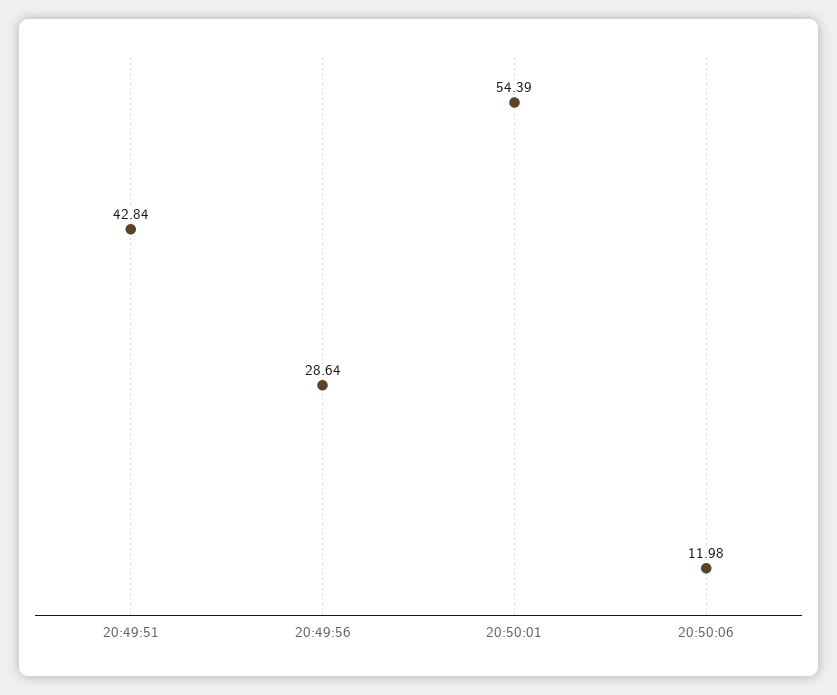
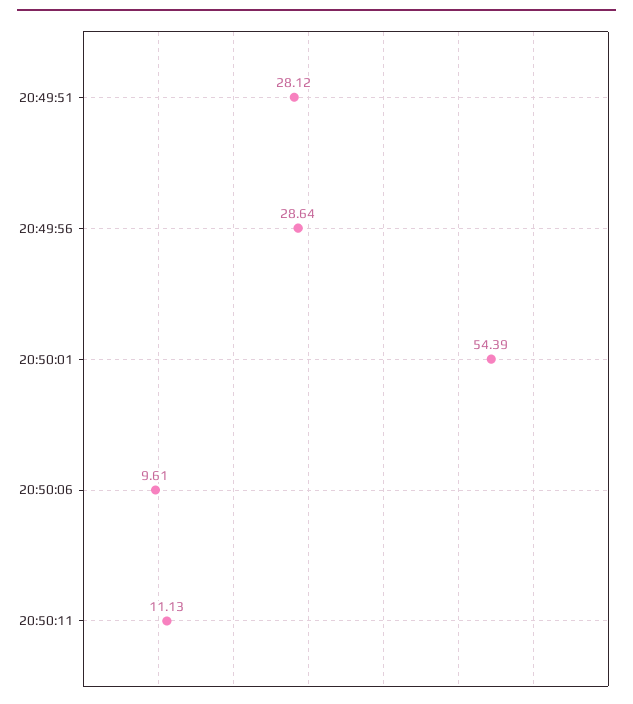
20:49:51: 42.84 -> 28.12
20:50:06: 11.98 -> 9.61
20:50:11: none -> 11.13

